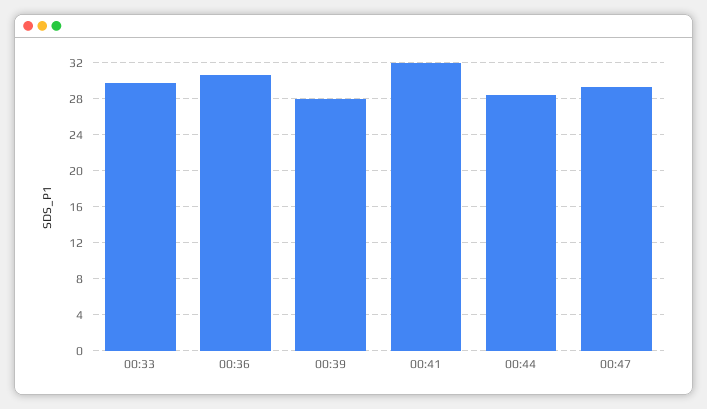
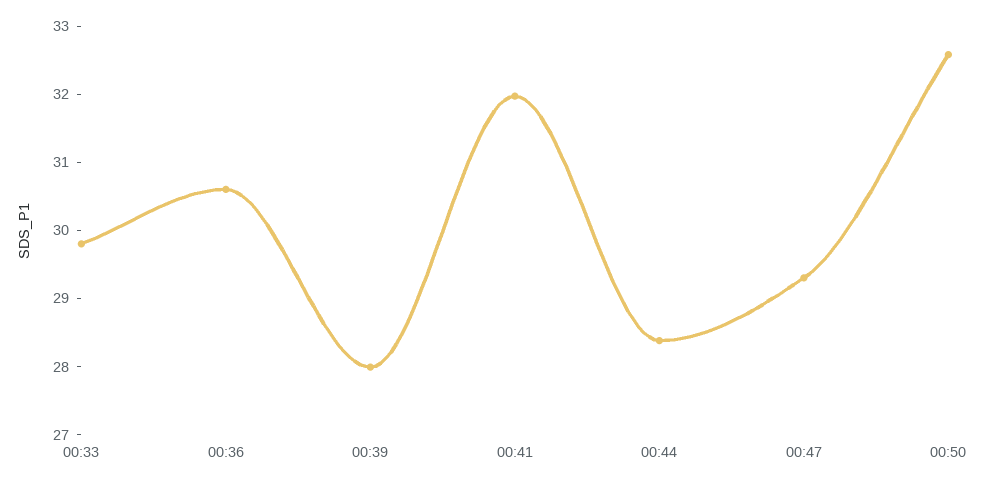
00:50: none -> 32.6

